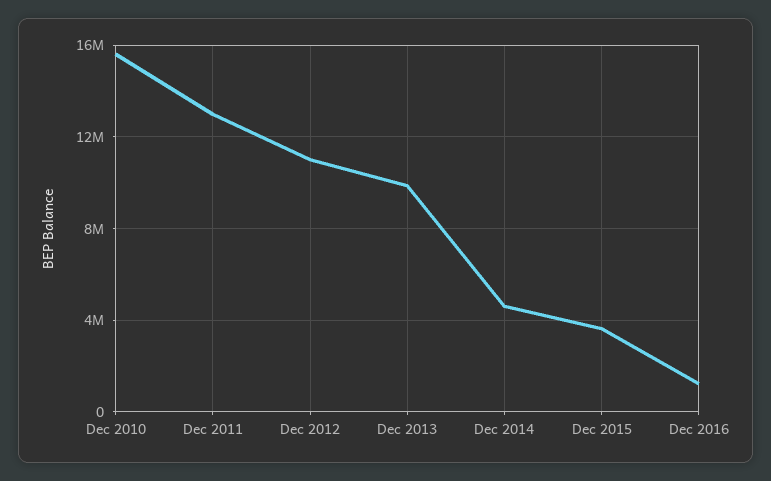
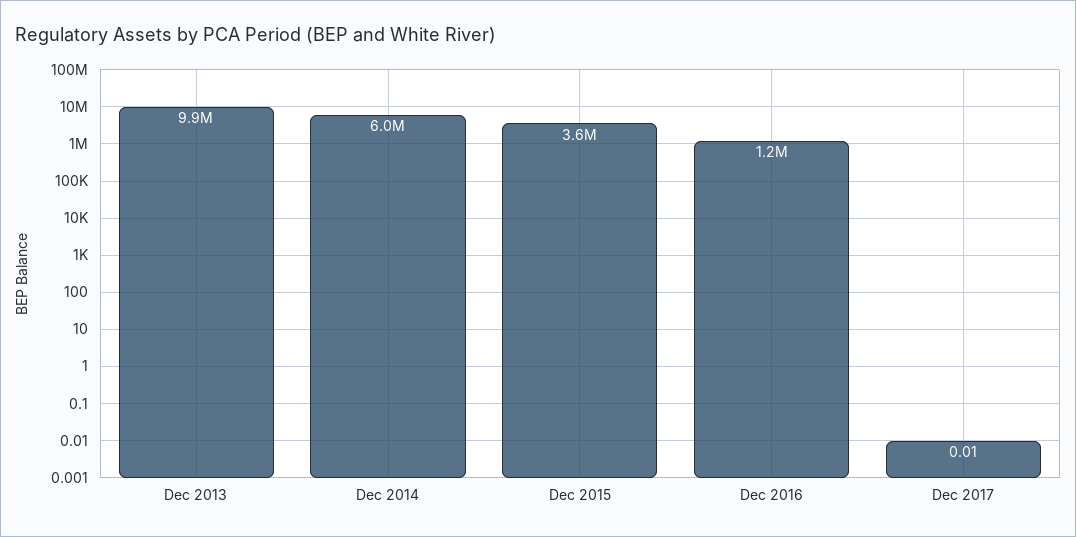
Dec 2010: 15500000 -> none
Dec 2011: 13000000 -> none
Dec 2012: 11000000 -> none
Dec 2014: 4500000 -> 6000000
Dec 2017: none -> 0.01

